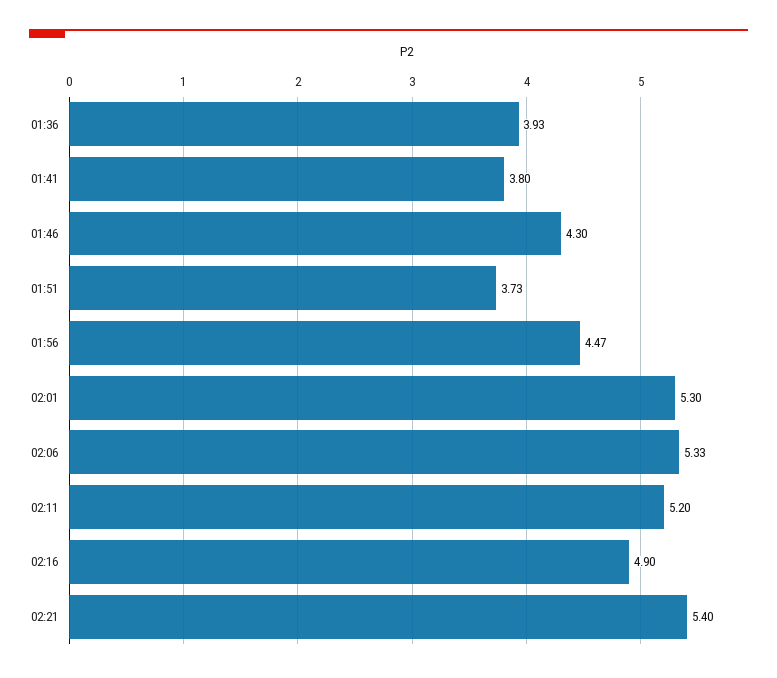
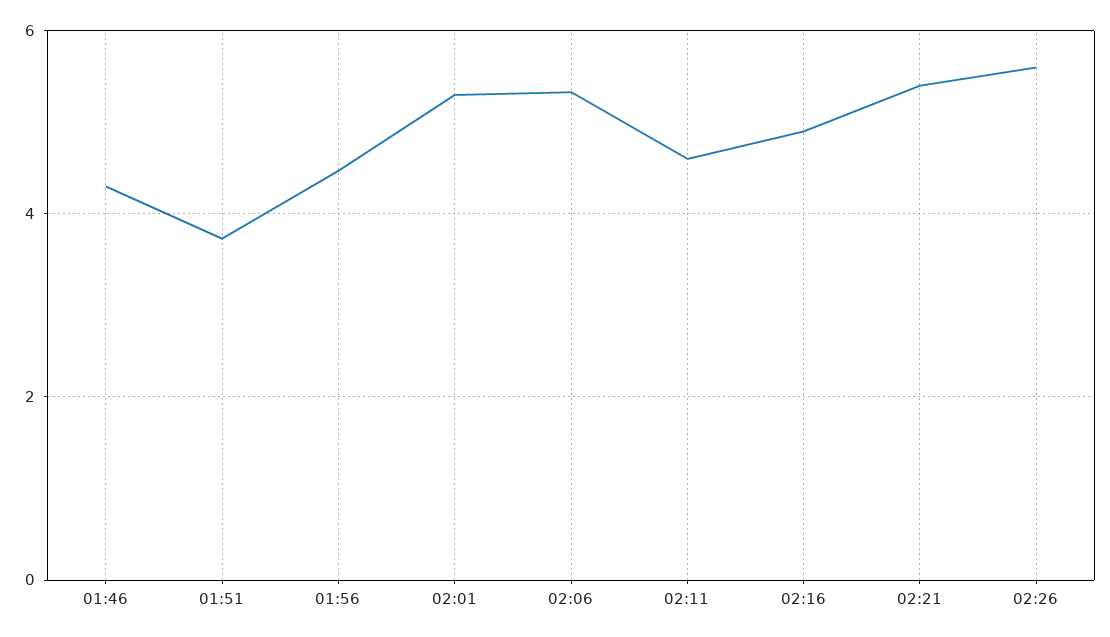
01:36: 3.93 -> none
01:41: 3.8 -> none
02:11: 5.2 -> 4.6
02:26: none -> 5.6

